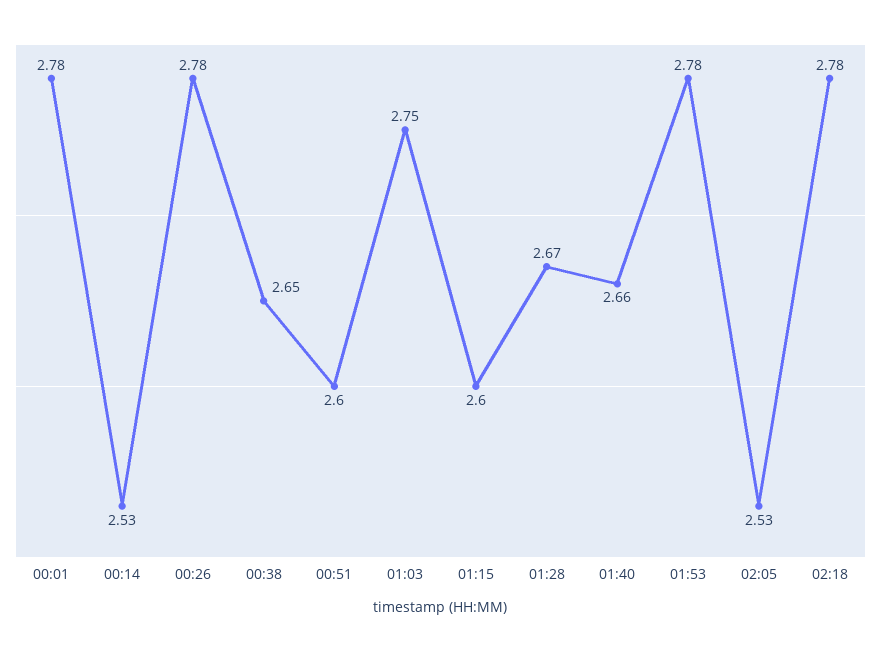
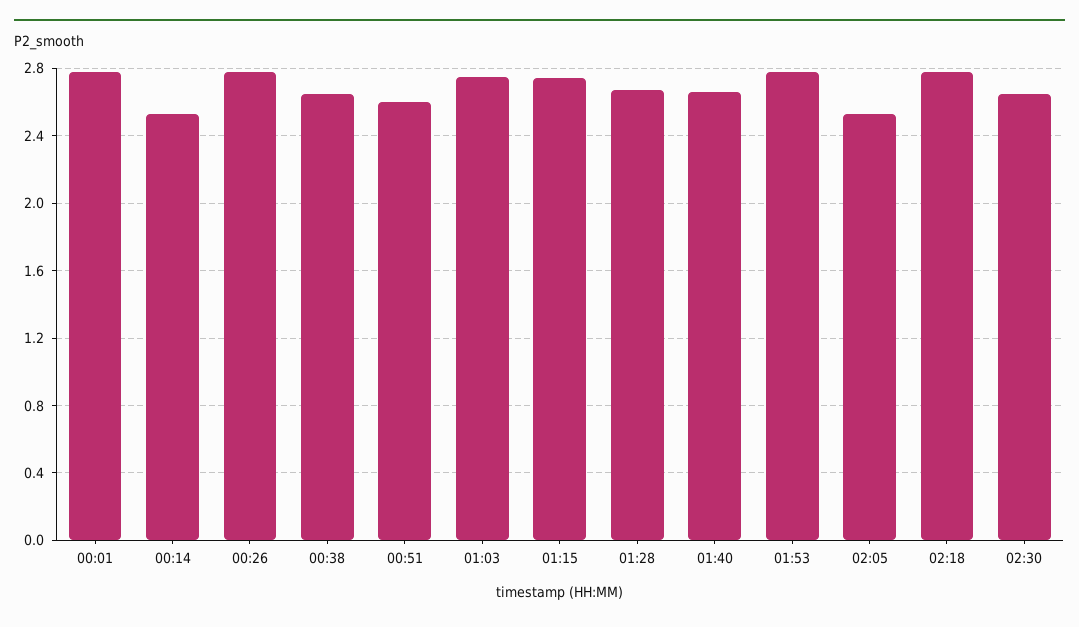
01:15: 2.6 -> 2.75
02:30: none -> 2.65

